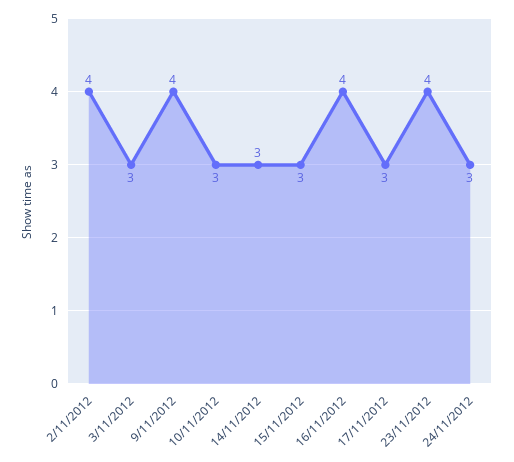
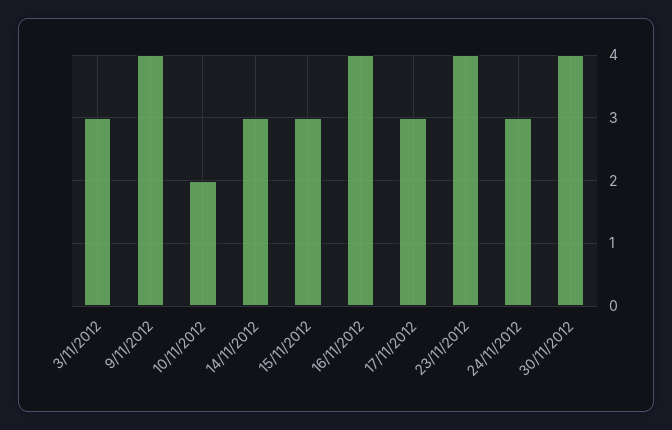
2/11/2012: 4 -> none
10/11/2012: 3 -> 2
30/11/2012: none -> 4

